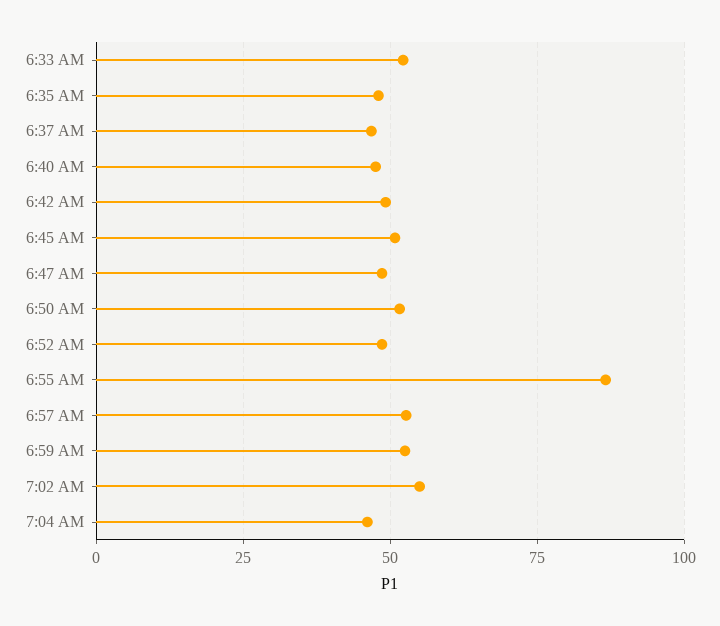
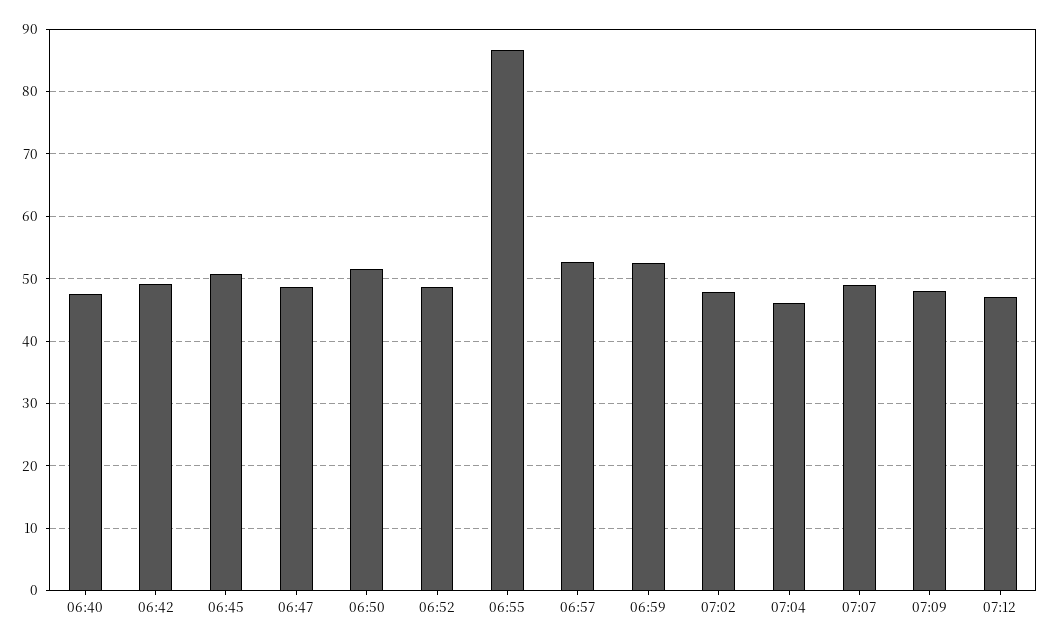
6:33 AM: 52.5 -> none
6:35 AM: 47.5 -> none
6:37 AM: 47.5 -> none
7:02 AM: 55 -> 48
07:07: none -> 49
07:09: none -> 48
07:12: none -> 47

